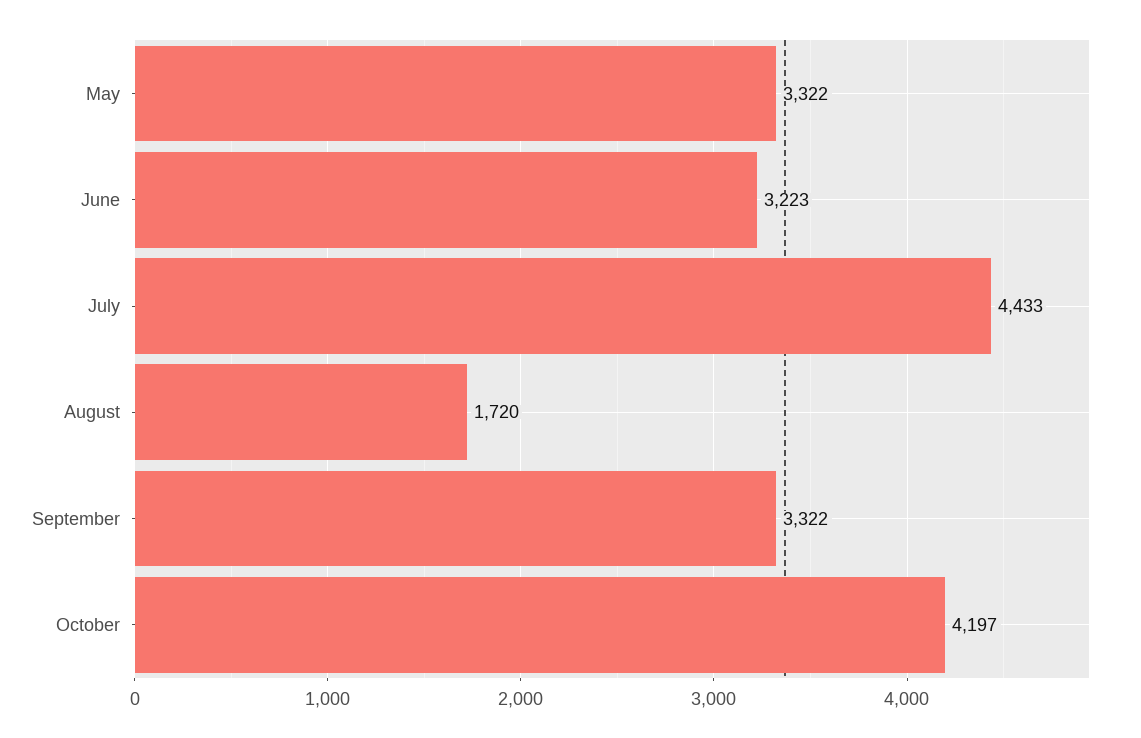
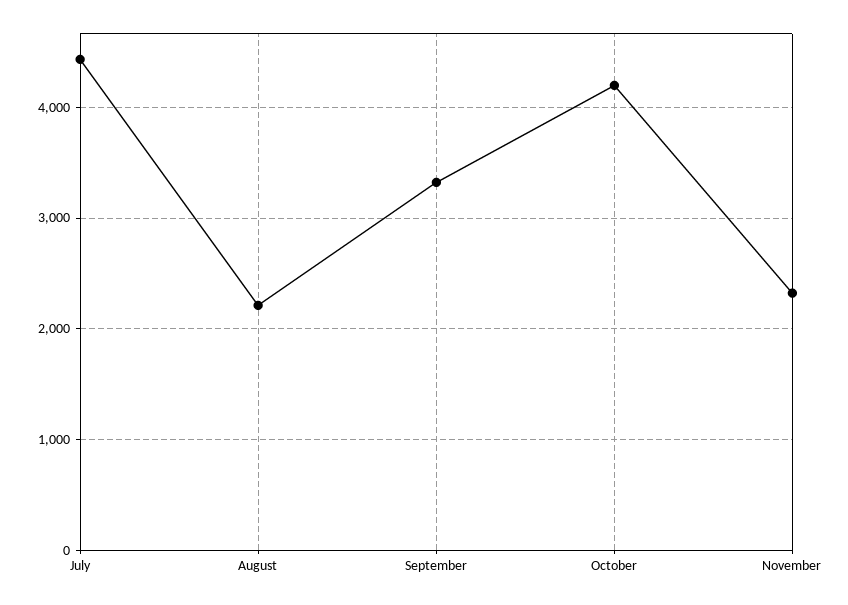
May: 3322 -> none
June: 3223 -> none
August: 1720 -> 2200
November: none -> 2300

